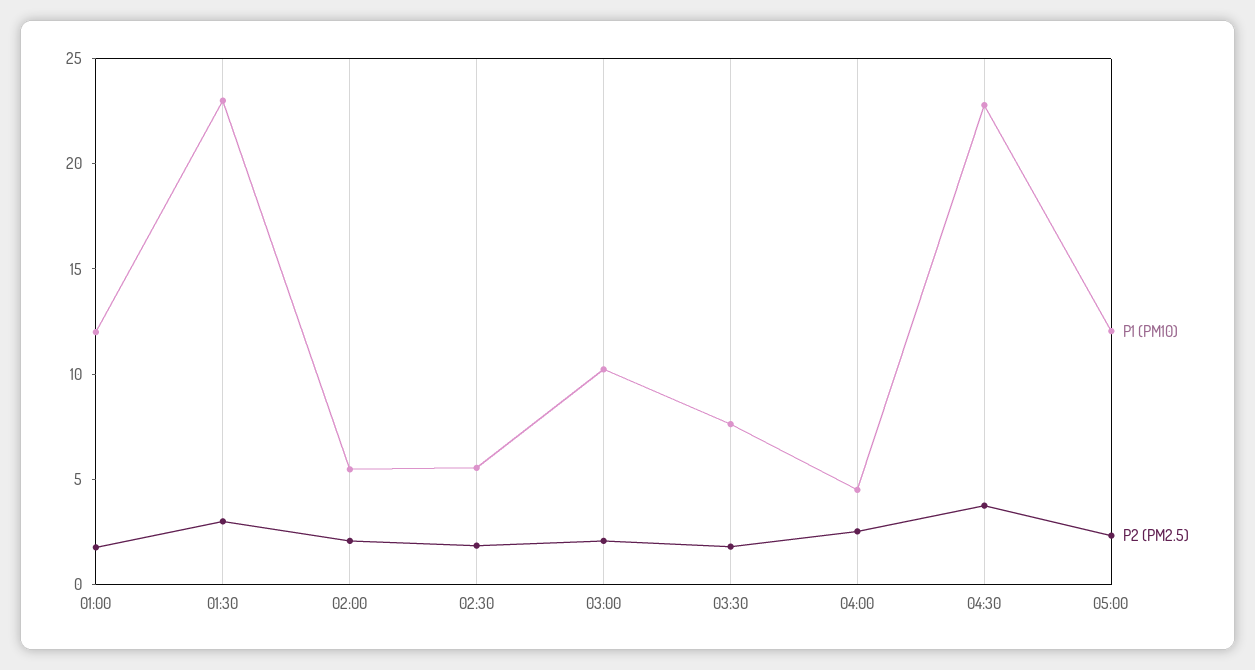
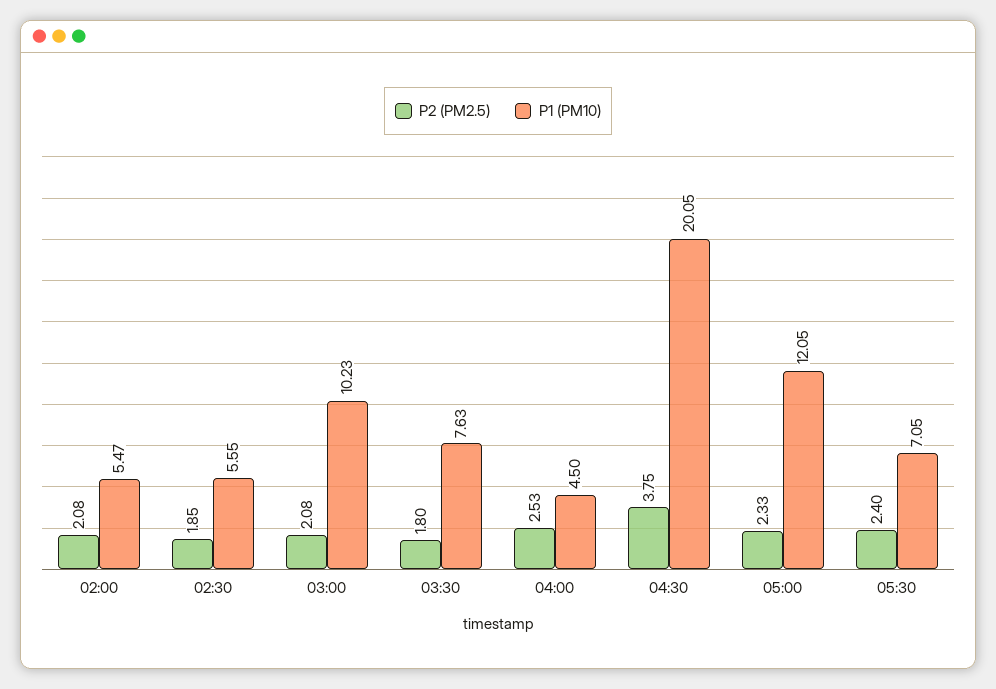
P1 (PM10), 01:00: 12 -> none
P2 (PM2.5), 01:00: 2 -> none
P1 (PM10), 01:30: 23 -> none
P2 (PM2.5), 01:30: 3 -> none
P1 (PM10), 04:30: 23 -> 20.05
P2 (PM2.5), 05:30: none -> 2.4
P1 (PM10), 05:30: none -> 7.05

